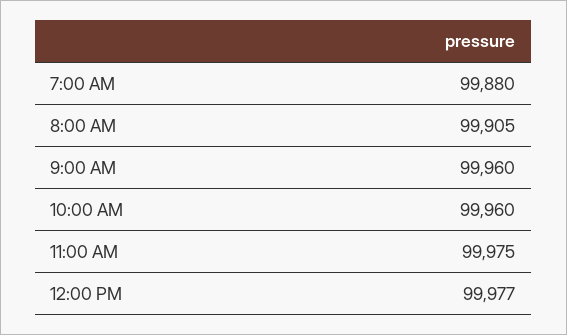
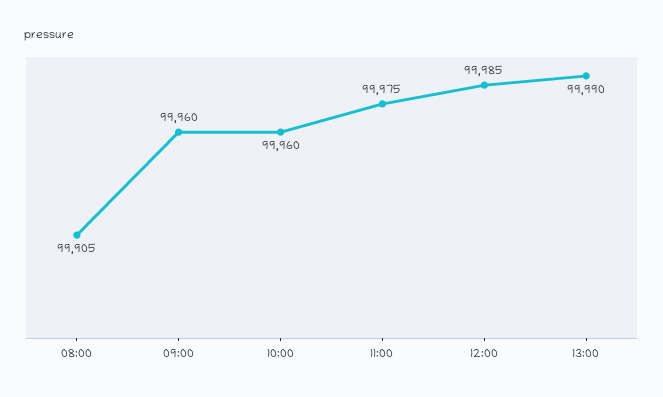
7:00 AM: 99880 -> none
12:00 PM: 99977 -> 99985
13:00: none -> 99990

